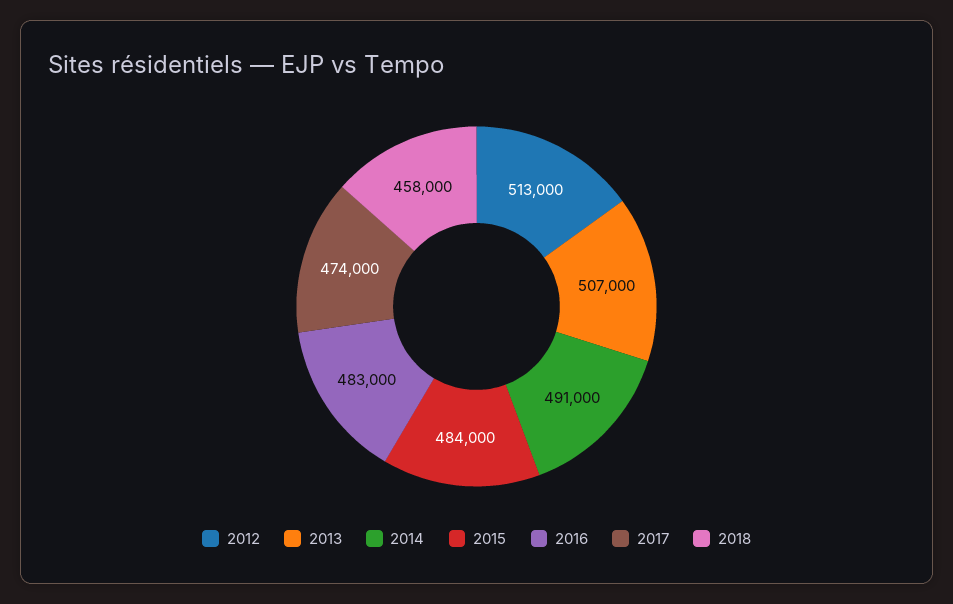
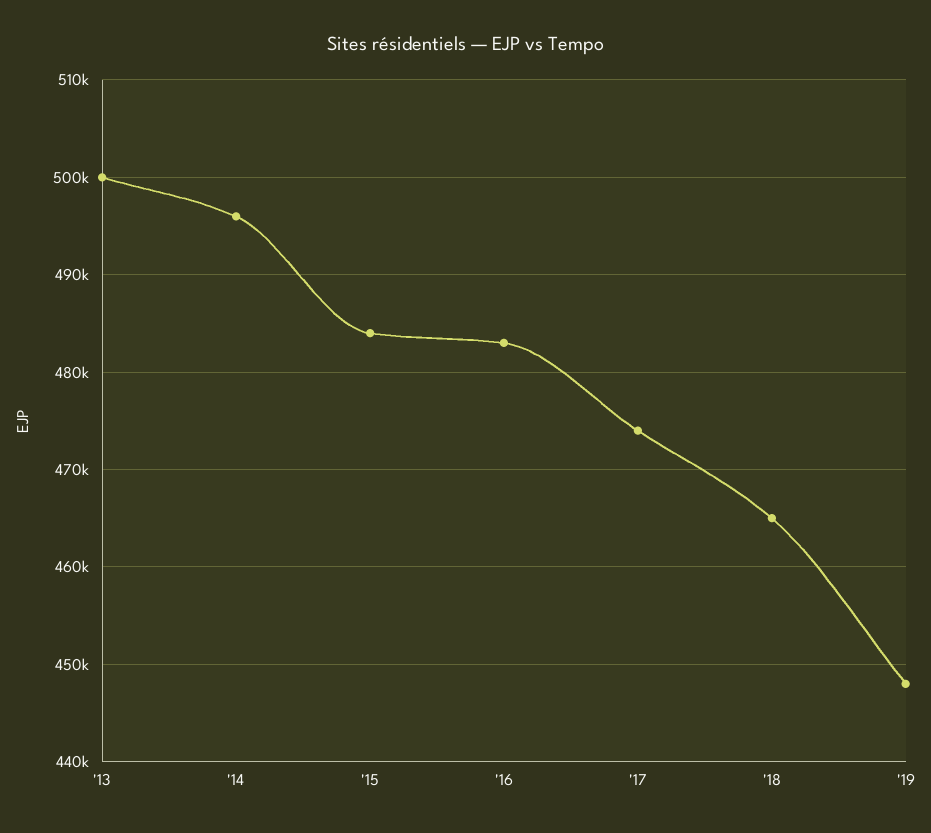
2012: 513000 -> none
2013: 507000 -> 500000
2014: 491000 -> 496000
2018: 458000 -> 465000
'19: none -> 448000

